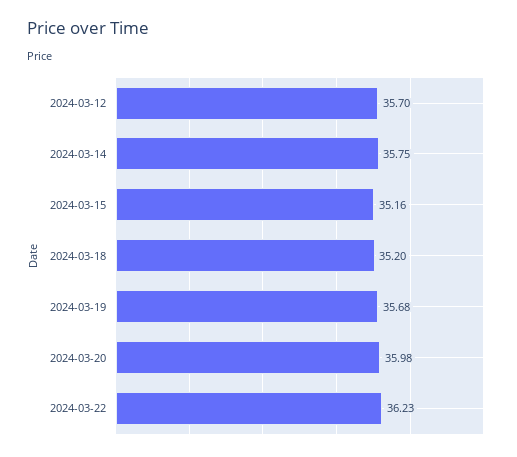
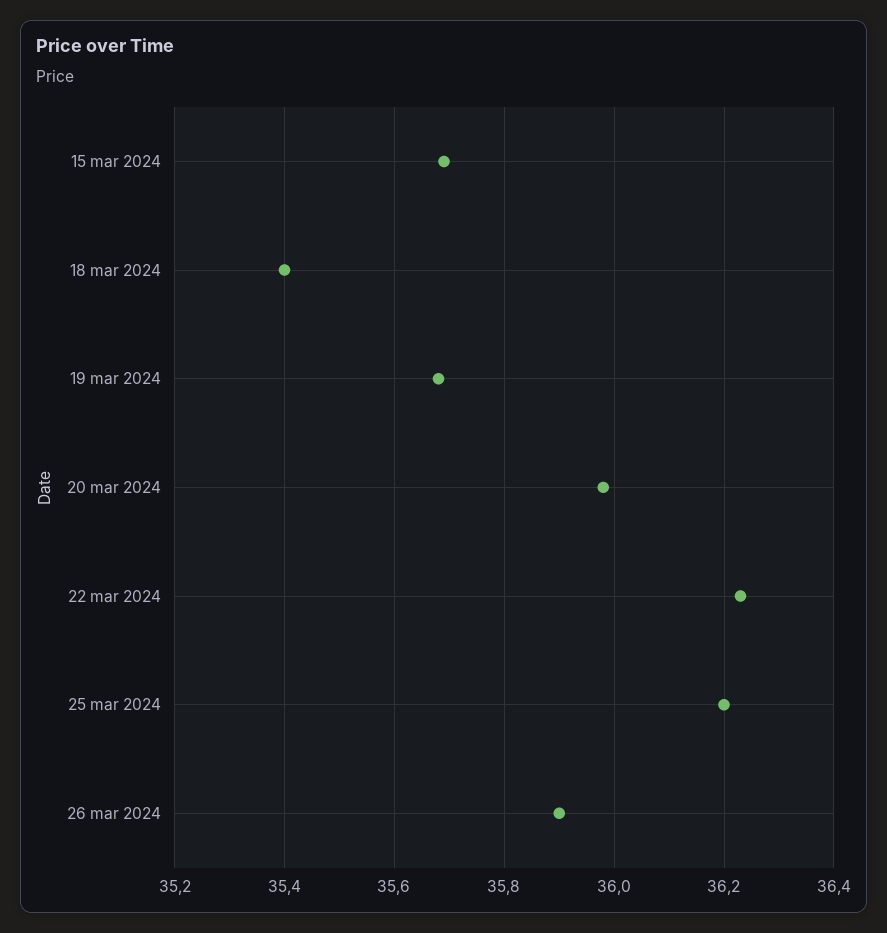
2024-03-12: 35.7 -> none
2024-03-14: 35.75 -> none
2024-03-15: 35.16 -> 35.7
2024-03-18: 35.2 -> 35.4
25 mar 2024: none -> 36.2
26 mar 2024: none -> 35.9

